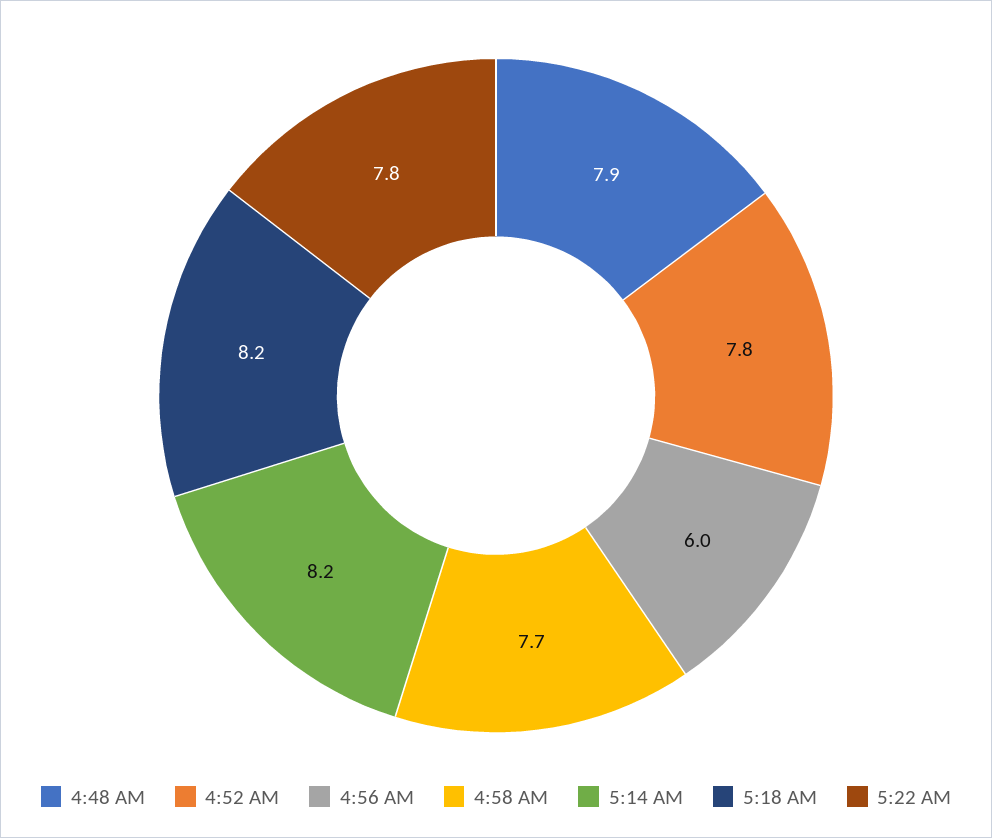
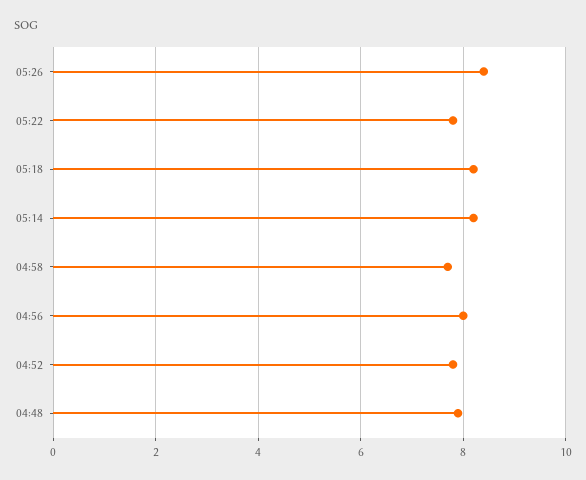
4:56 AM: 6 -> 8
05:26: none -> 8.5

